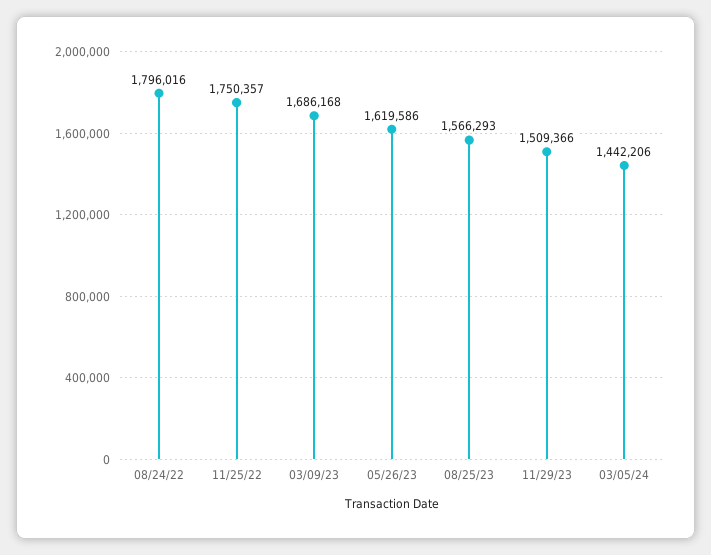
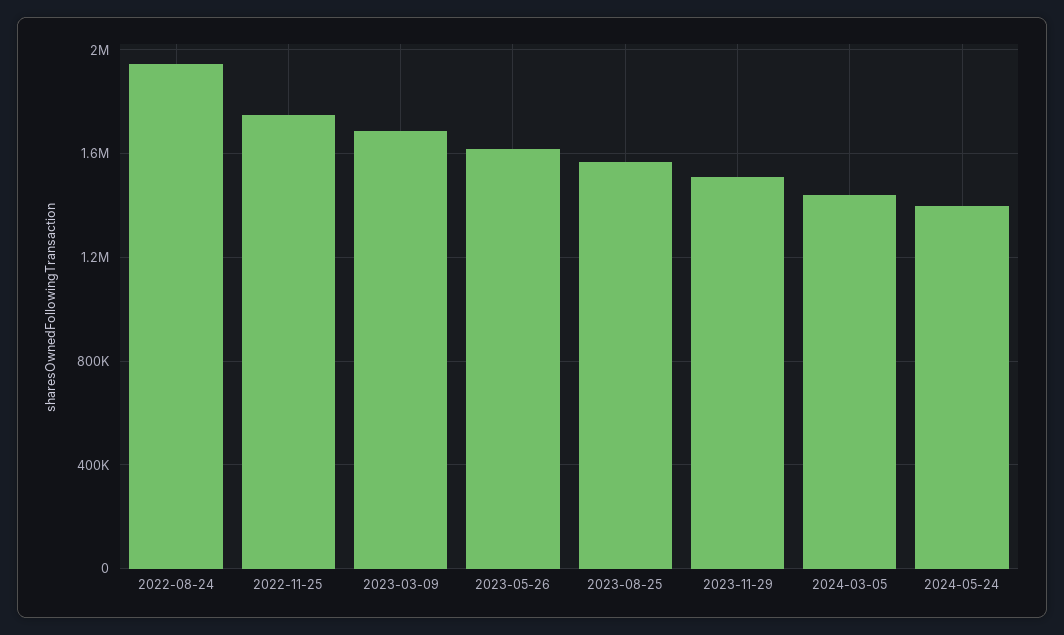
08/24/22: 1796016 -> 1950000
2024-05-24: none -> 1400000

